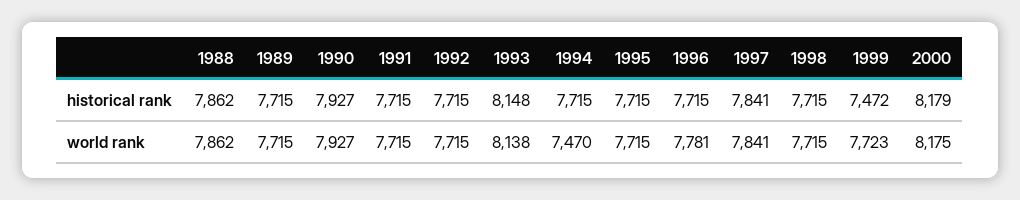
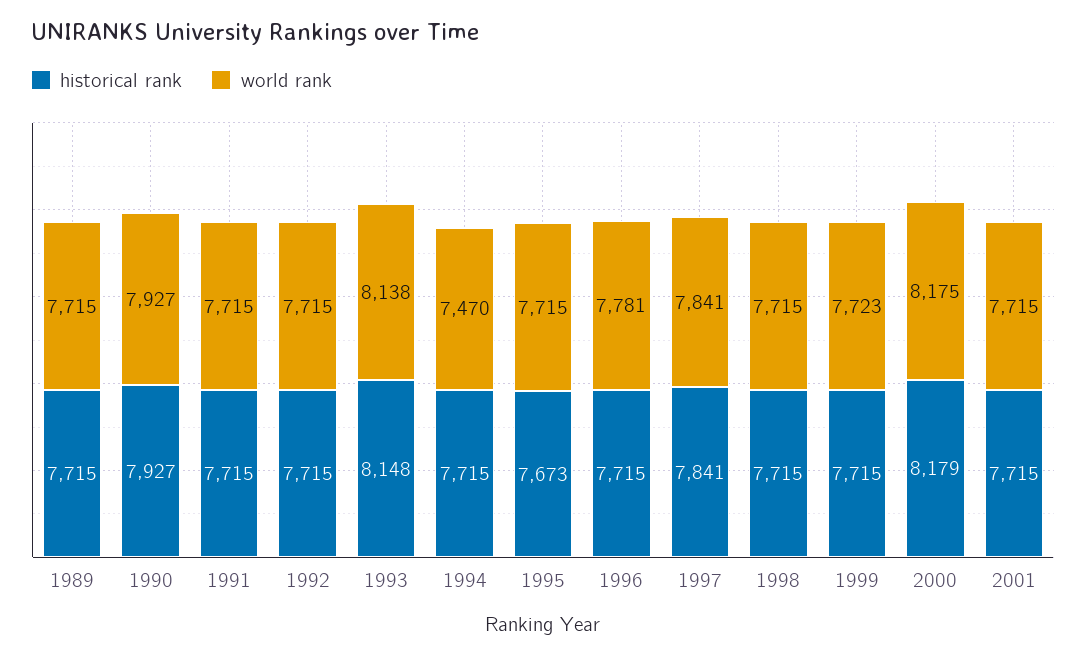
historical rank, 1988: 7862 -> none
historical rank, 1995: 7715 -> 7673
historical rank, 1999: 7472 -> 7715
world rank, 1988: 7862 -> none
historical rank, 2001: none -> 7715
world rank, 2001: none -> 7715

